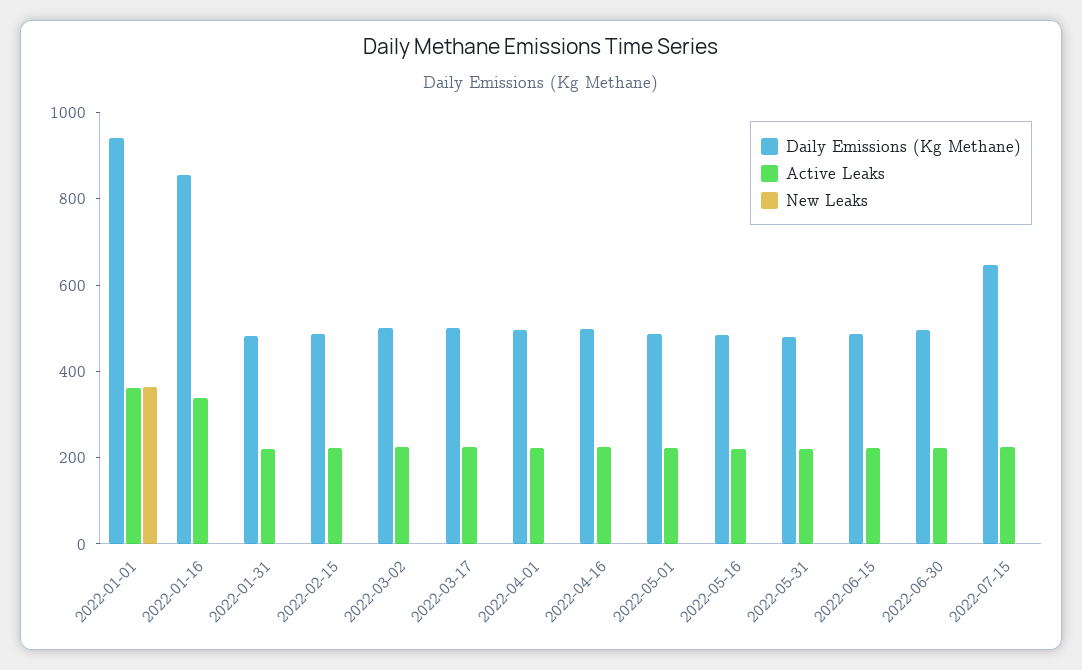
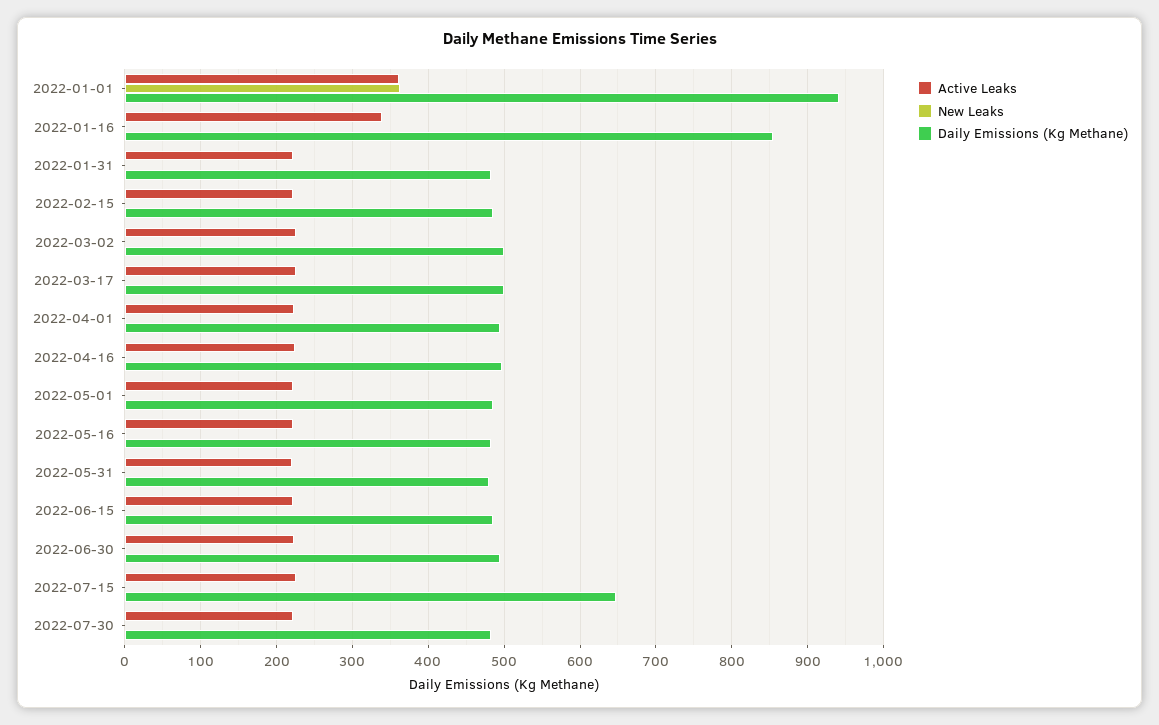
Active Leaks, 2022-07-30: none -> 220
New Leaks, 2022-07-30: none -> 0
Daily Emissions (Kg Methane), 2022-07-30: none -> 480

